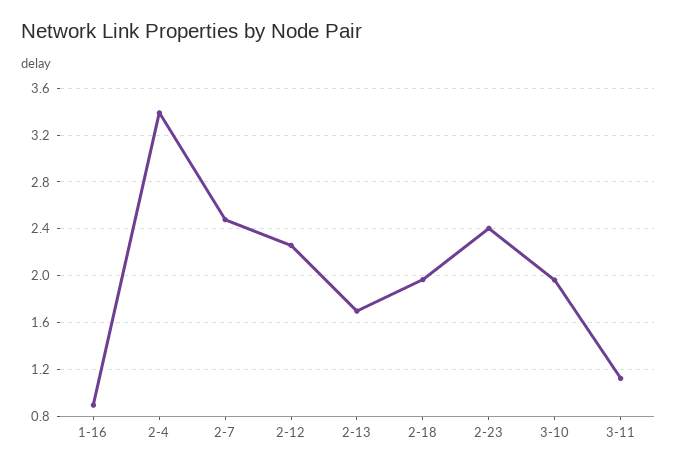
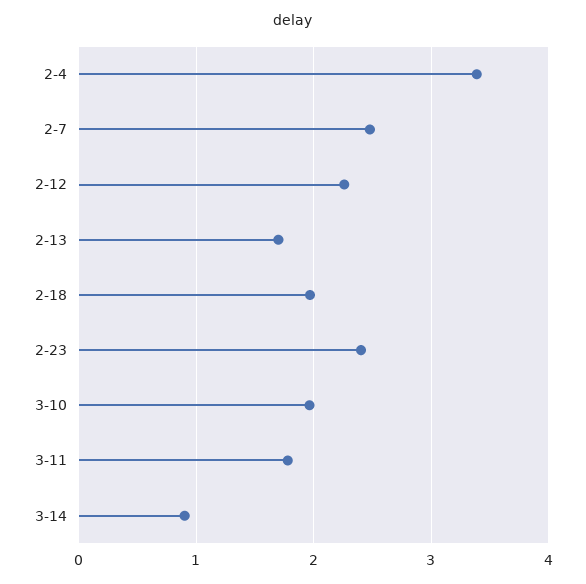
1-16: 0.9 -> none
3-11: 1.1 -> 1.8
3-14: none -> 0.9

